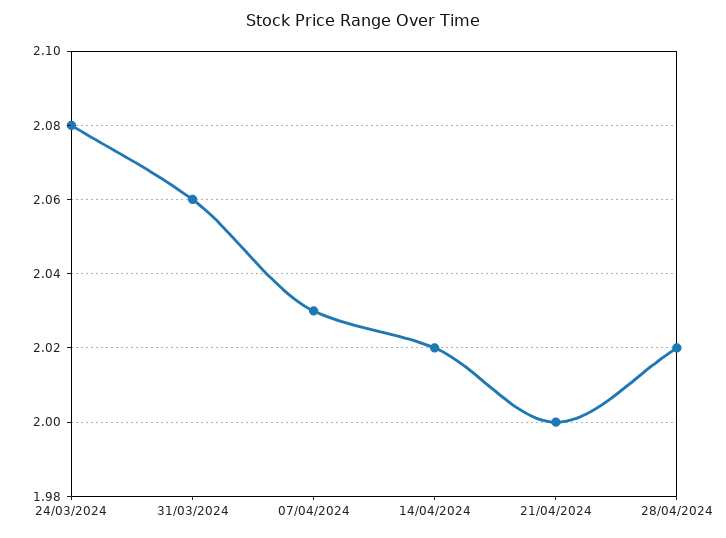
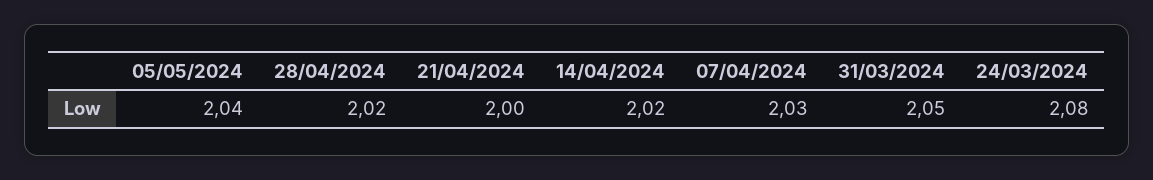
31/03/2024: 2.06 -> 2.05
05/05/2024: none -> 2.04

